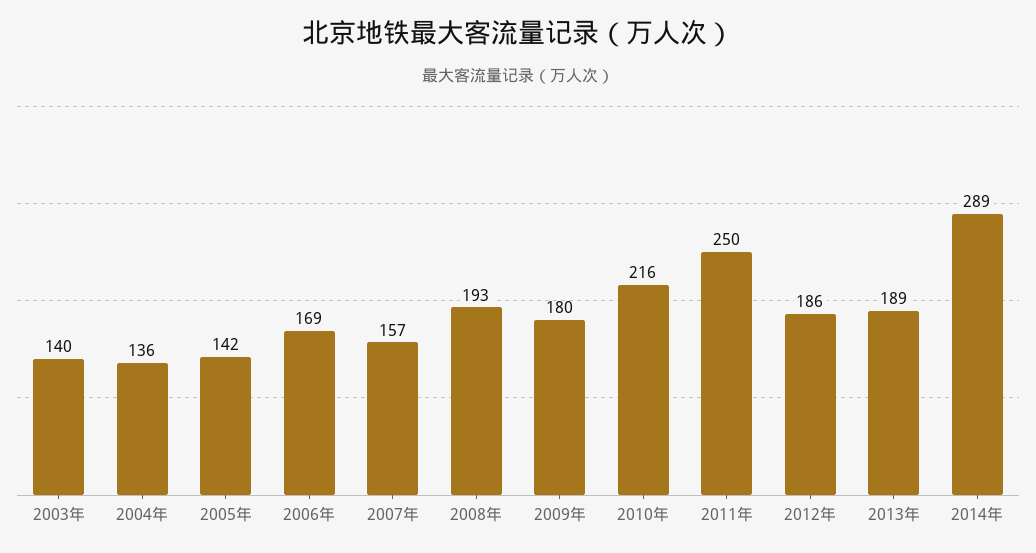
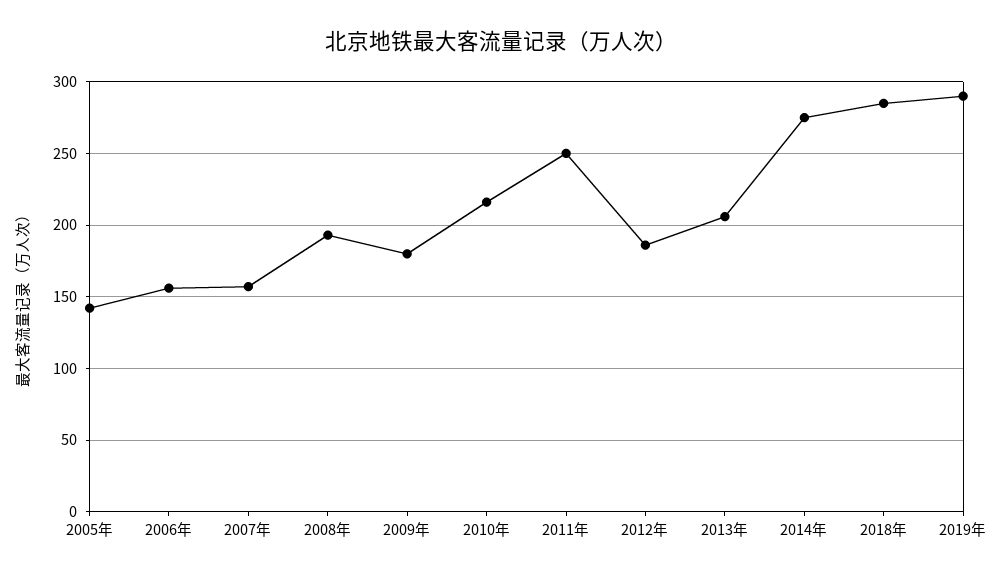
2003年: 140 -> none
2004年: 136 -> none
2006年: 169 -> 155
2013年: 189 -> 205
2014年: 289 -> 275
2018年: none -> 285
2019年: none -> 290

